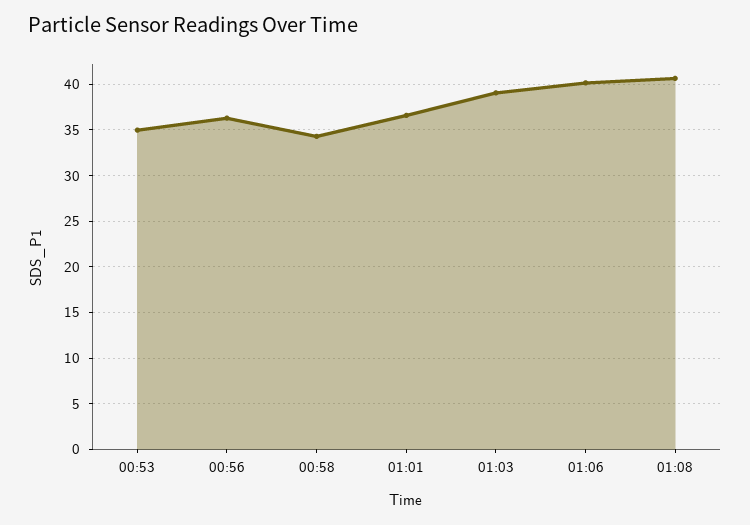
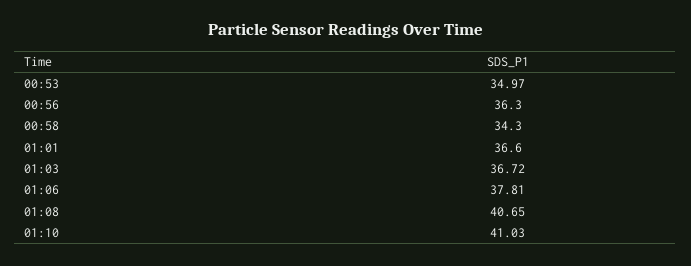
01:03: 39 -> 36.72
01:06: 40 -> 37.81
01:10: none -> 41.03

